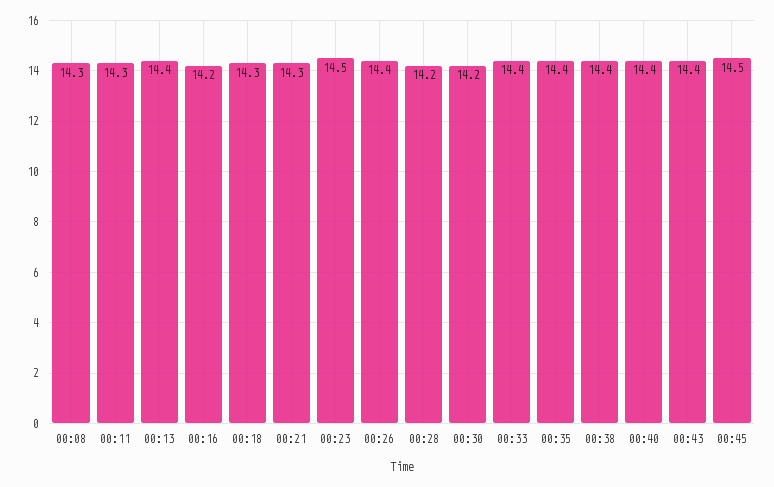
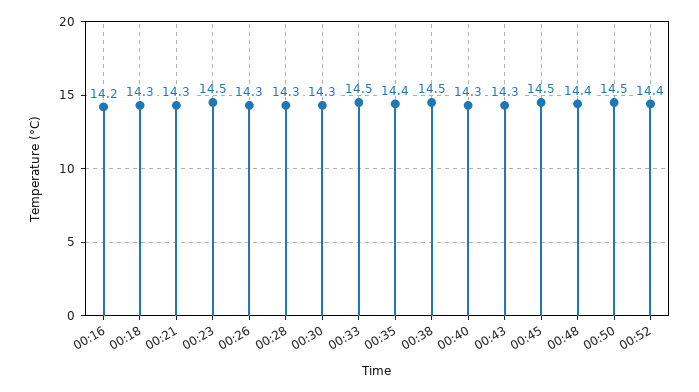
00:08: 14.3 -> none
00:11: 14.3 -> none
00:13: 14.4 -> none
00:26: 14.4 -> 14.3
00:28: 14.2 -> 14.3
00:30: 14.2 -> 14.3
00:33: 14.4 -> 14.5
00:38: 14.4 -> 14.5
00:40: 14.4 -> 14.3
00:43: 14.4 -> 14.3
00:48: none -> 14.4
00:50: none -> 14.5
00:52: none -> 14.4

